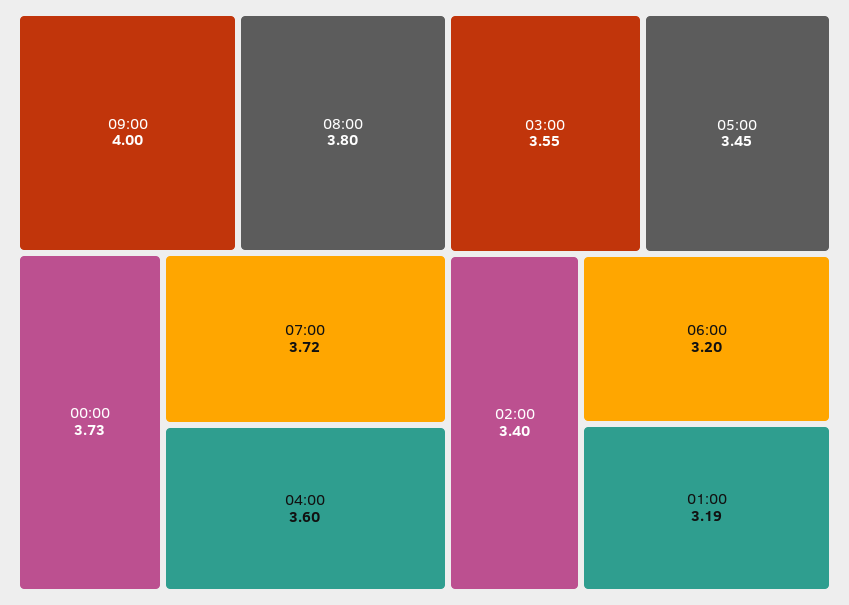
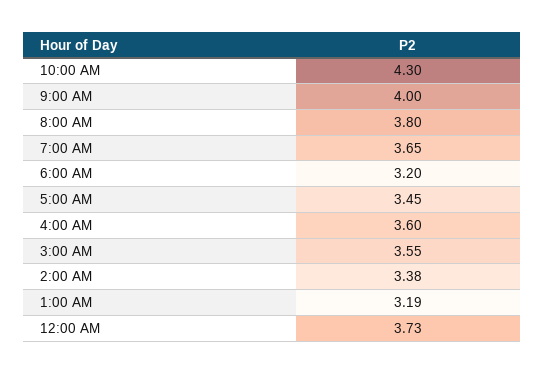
07:00: 3.72 -> 3.65
02:00: 3.4 -> 3.38
10:00 AM: none -> 4.3

